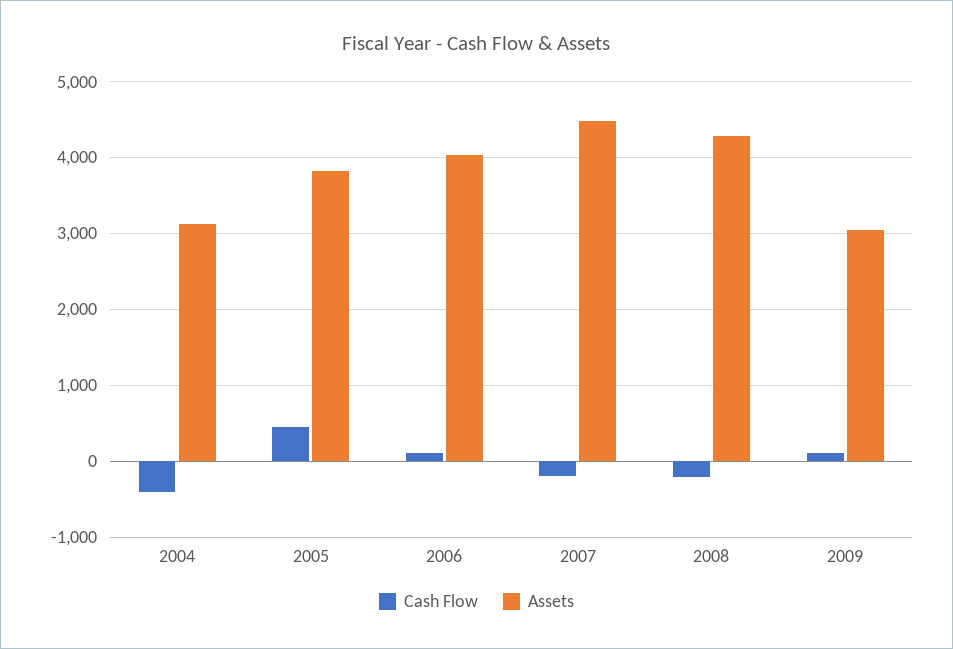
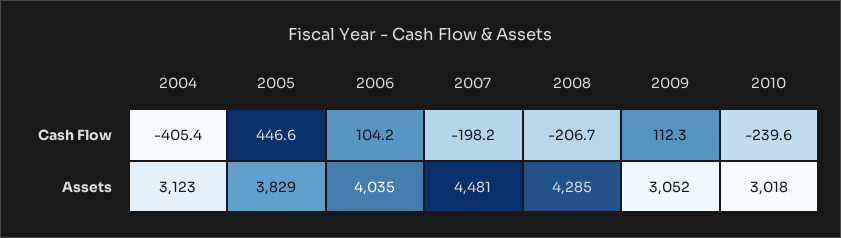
Cash Flow, 2010: none -> -239.6
Assets, 2010: none -> 3018

